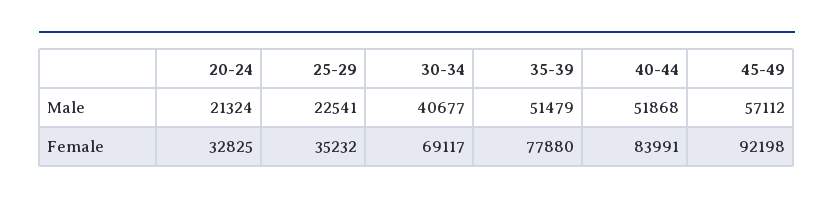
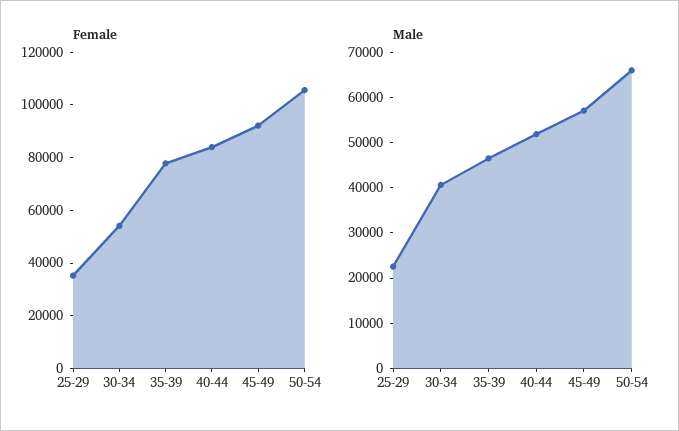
Male, 20-24: 21324 -> none
Male, 35-39: 51479 -> 46000
Female, 20-24: 32825 -> none
Female, 30-34: 69117 -> 55000
Female, 50-54: none -> 105000
Male, 50-54: none -> 66000

